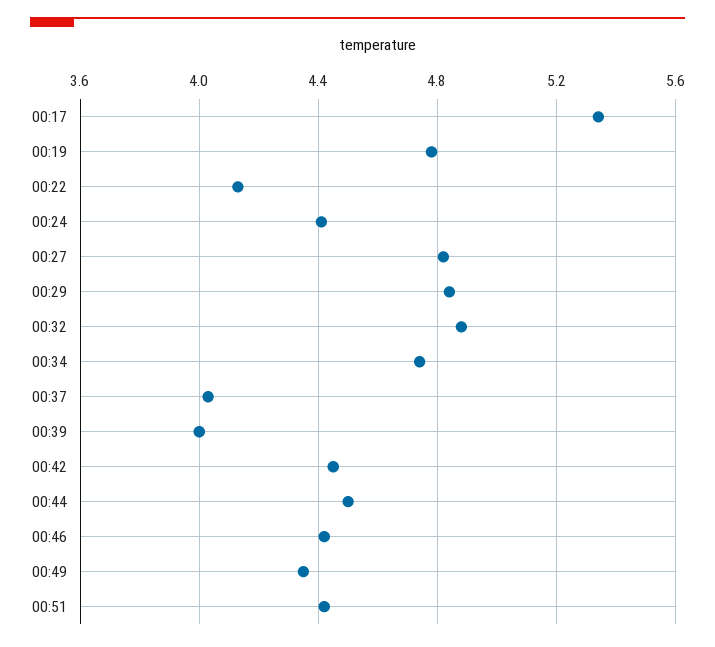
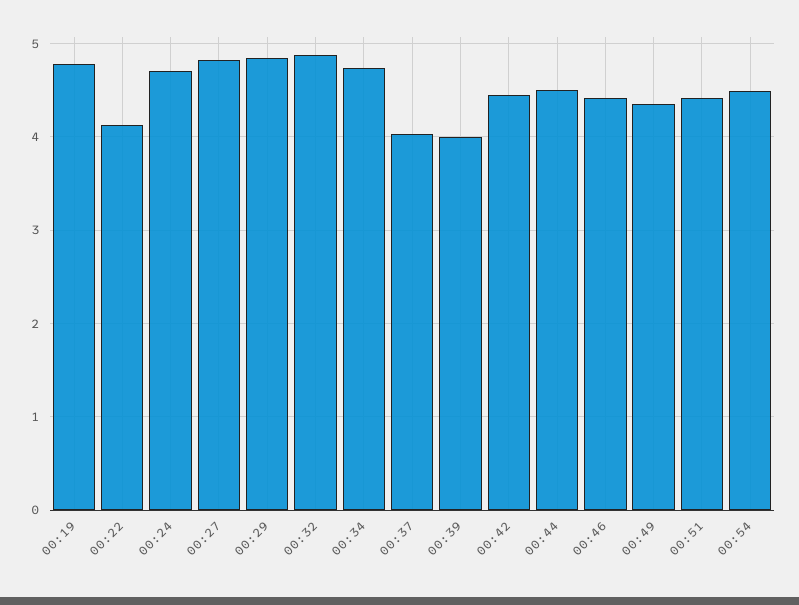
00:17: 5.35 -> none
00:24: 4.4 -> 4.7
00:54: none -> 4.5

